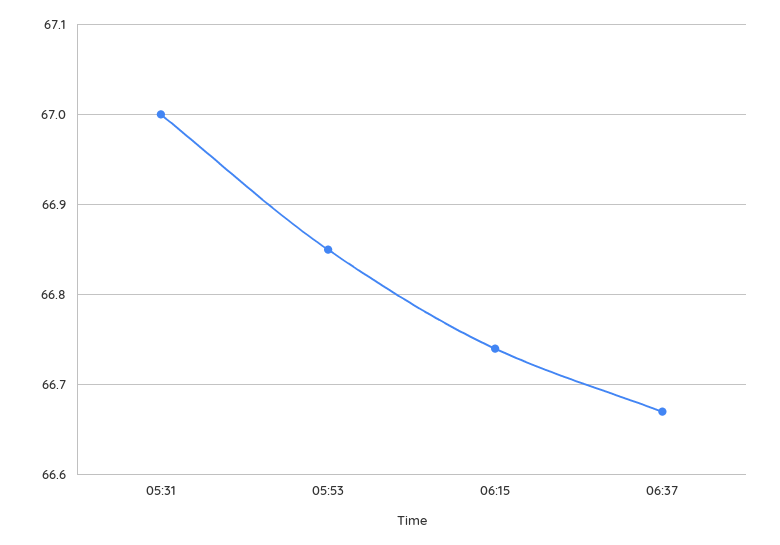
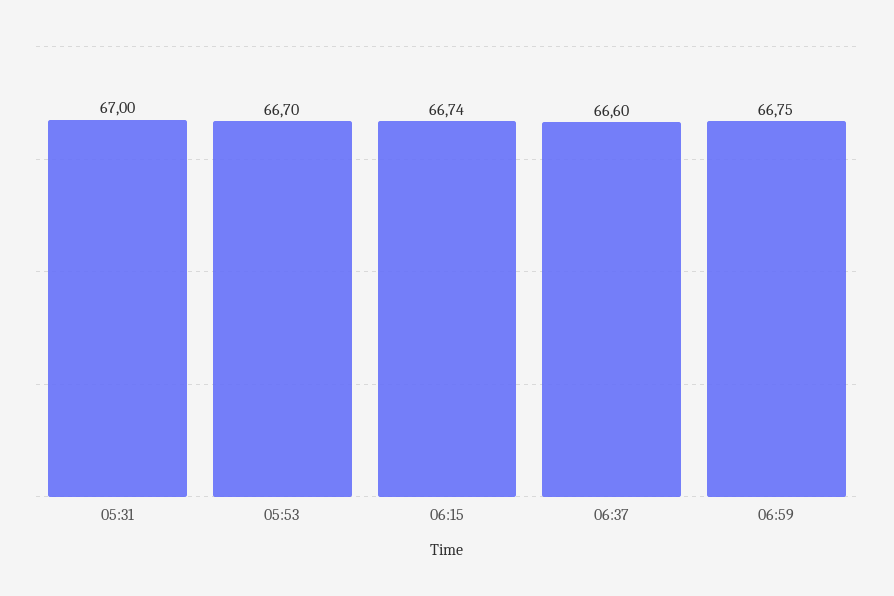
05:53: 66.85 -> 66.7
06:37: 66.67 -> 66.6
06:59: none -> 66.75

